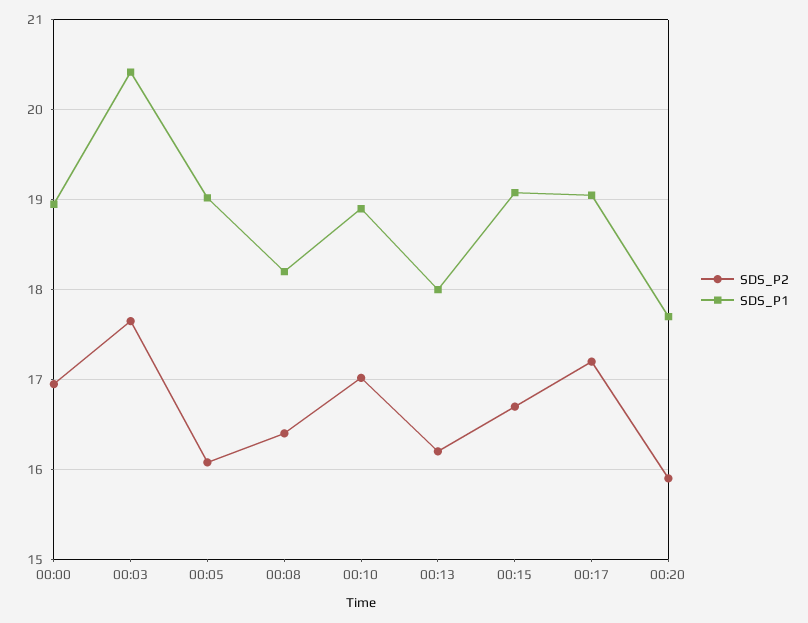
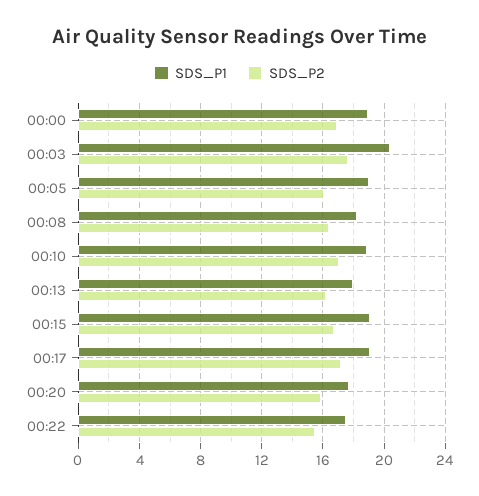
SDS_P1, 00:22: none -> 17.5
SDS_P2, 00:22: none -> 15.5

